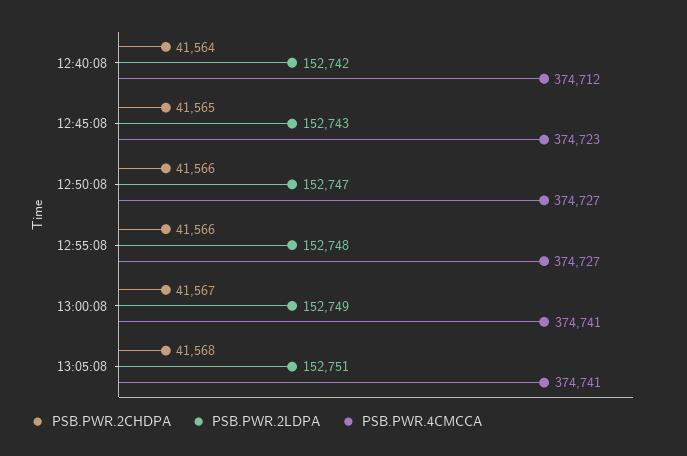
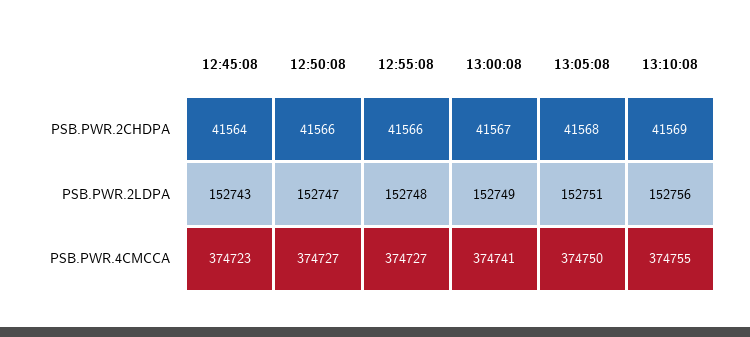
PSB.PWR.2CHDPA, 12:40:08: 41564 -> none
PSB.PWR.2LDPA, 12:40:08: 152742 -> none
PSB.PWR.4CMCCA, 12:40:08: 374712 -> none
PSB.PWR.2CHDPA, 12:45:08: 41565 -> 41564
PSB.PWR.4CMCCA, 13:05:08: 374741 -> 374750
PSB.PWR.2CHDPA, 13:10:08: none -> 41569
PSB.PWR.2LDPA, 13:10:08: none -> 152756
PSB.PWR.4CMCCA, 13:10:08: none -> 374755

